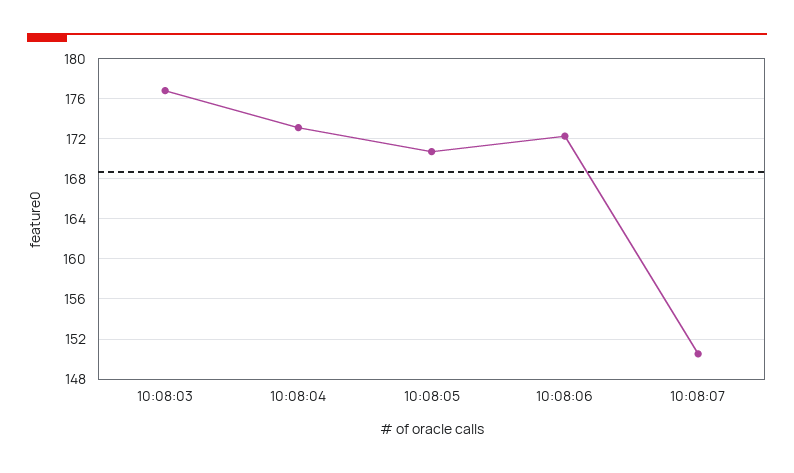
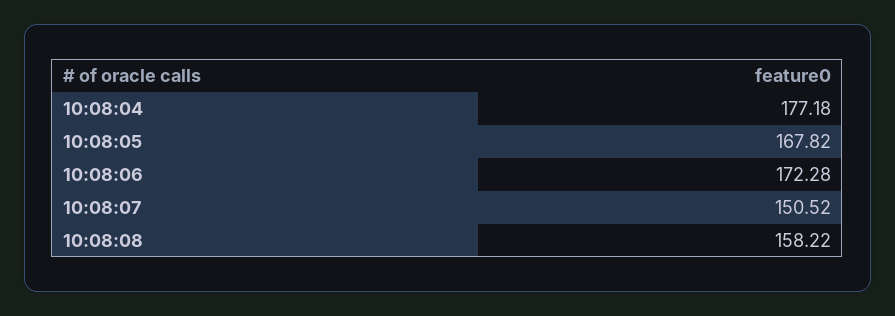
10:08:03: 177 -> none
10:08:04: 173 -> 177.18
10:08:05: 171 -> 167.82
10:08:08: none -> 158.22

